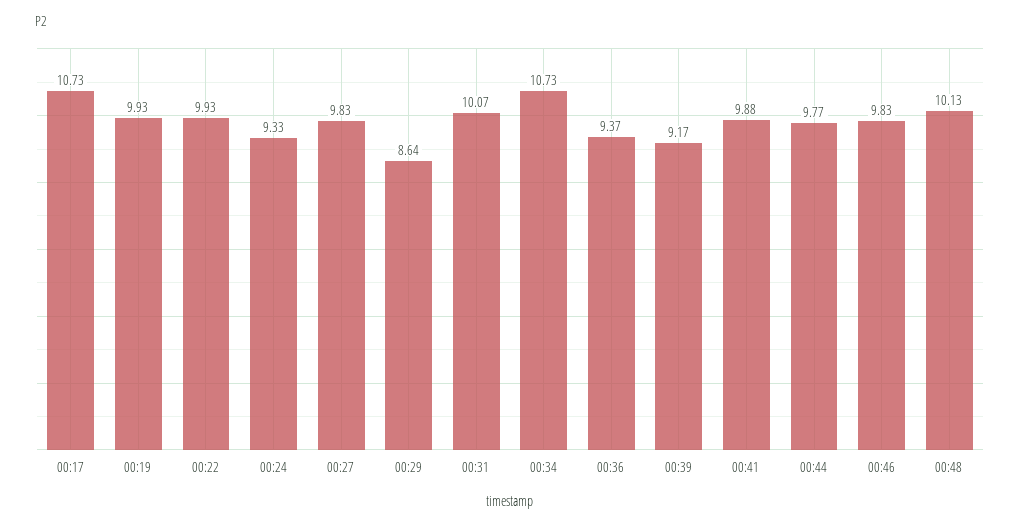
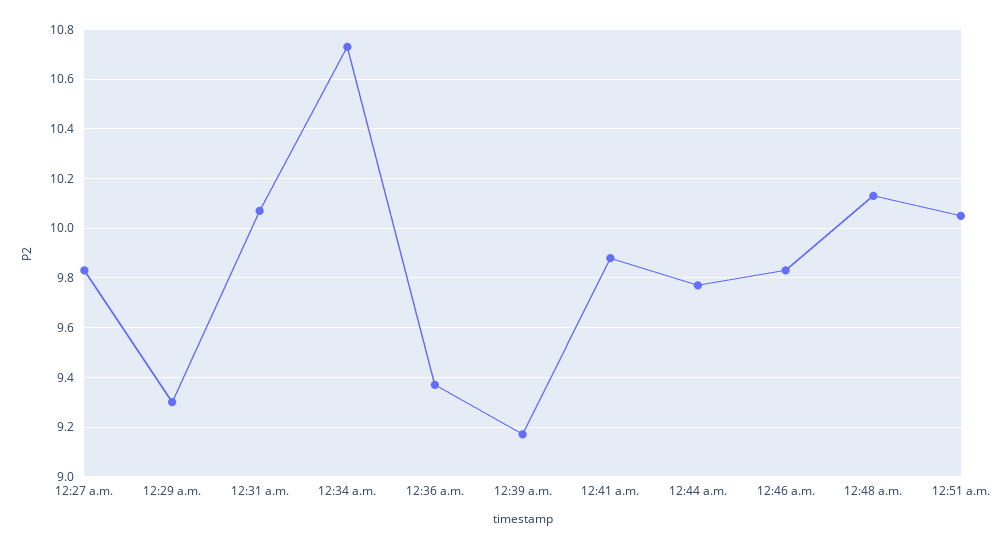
00:17: 10.73 -> none
00:19: 9.93 -> none
00:22: 9.93 -> none
00:24: 9.33 -> none
00:29: 8.64 -> 9.3
12:51 a.m.: none -> 10.05

